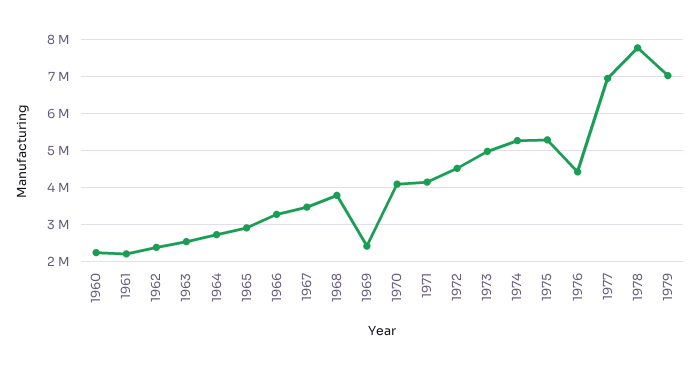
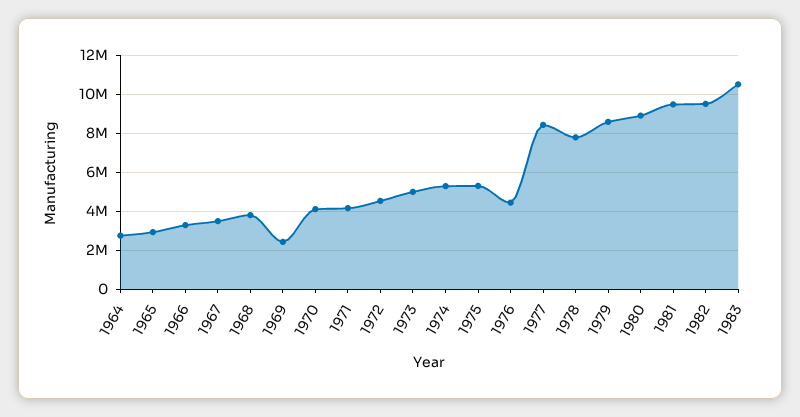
1960: 2200000 -> none
1961: 2200000 -> none
1962: 2400000 -> none
1963: 2600000 -> none
1977: 7000000 -> 8500000
1979: 7000000 -> 8500000
1980: none -> 9000000
1981: none -> 9500000
1982: none -> 9500000
1983: none -> 10500000

